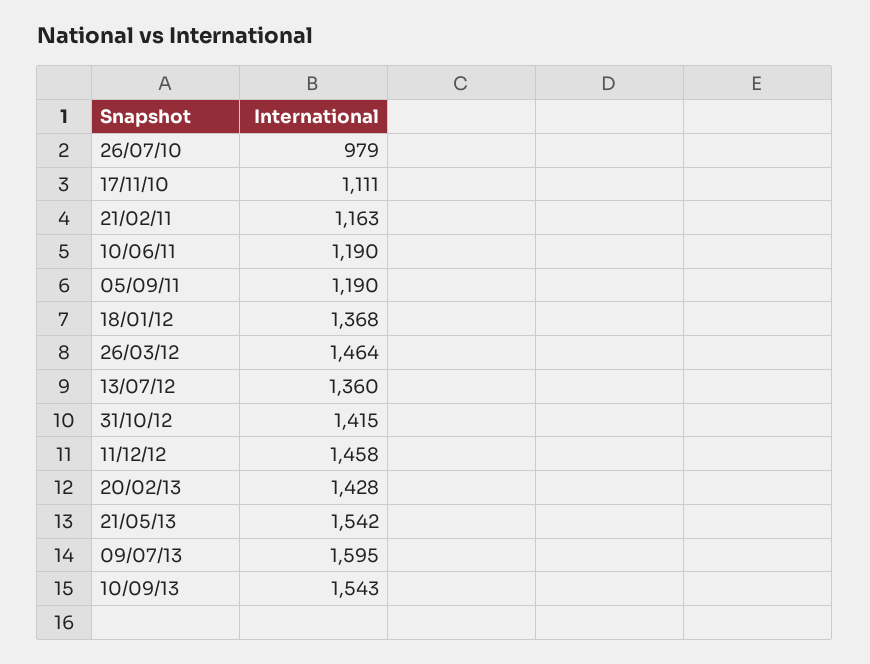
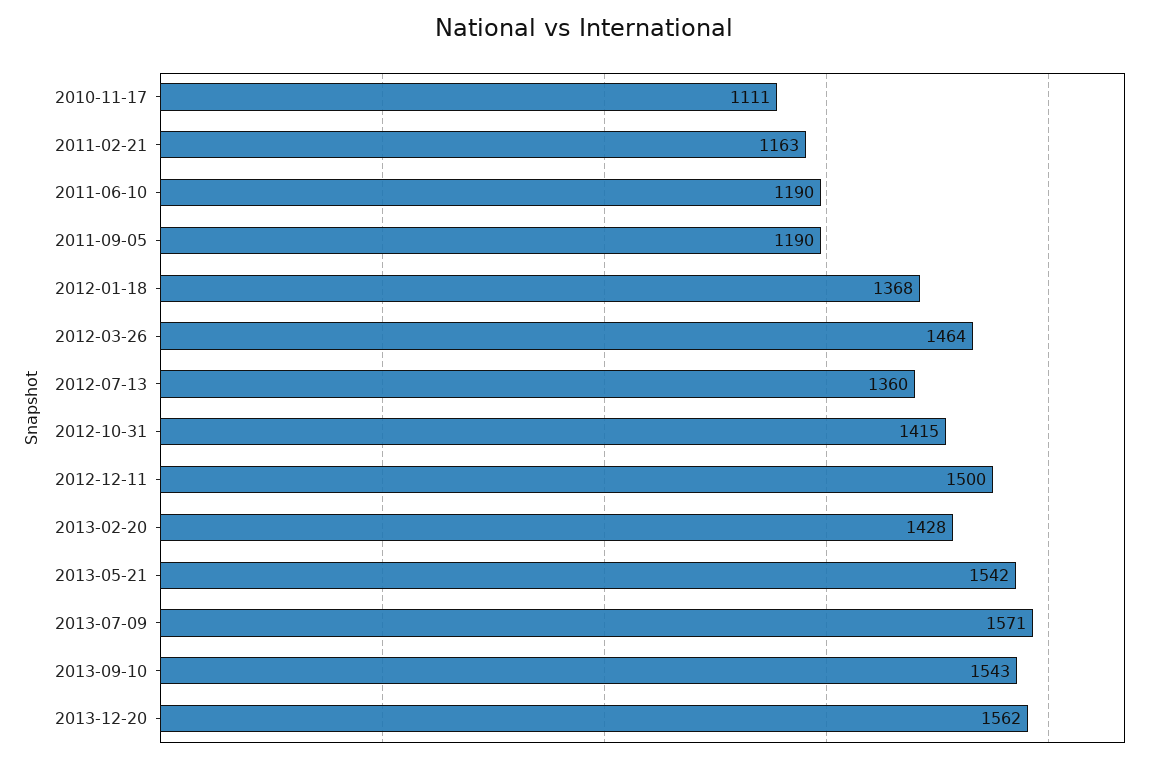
26/07/10: 979 -> none
11/12/12: 1458 -> 1500
09/07/13: 1595 -> 1571
2013-12-20: none -> 1562

